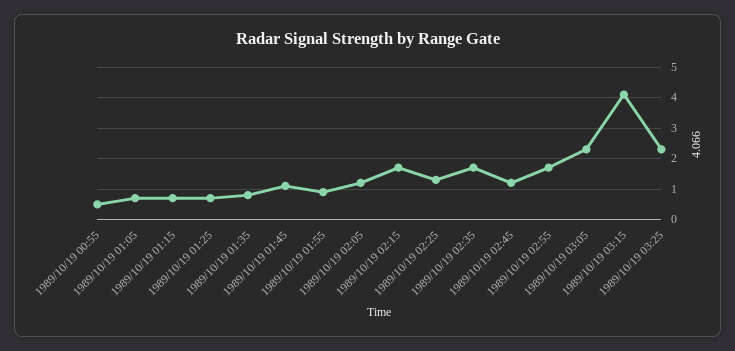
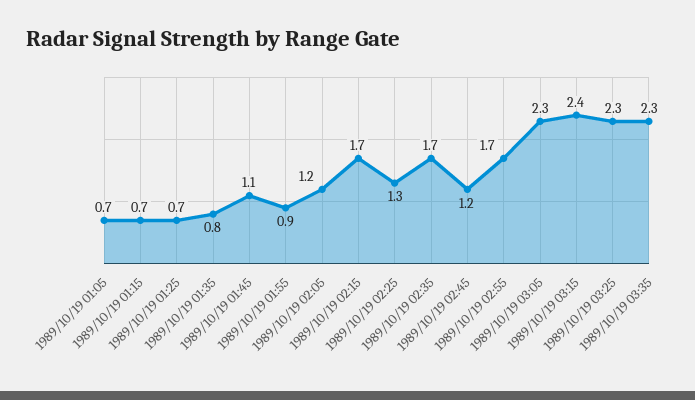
1989/10/19 00:55: 0.5 -> none
1989/10/19 03:15: 4 -> 2.4
1989/10/19 03:35: none -> 2.3

